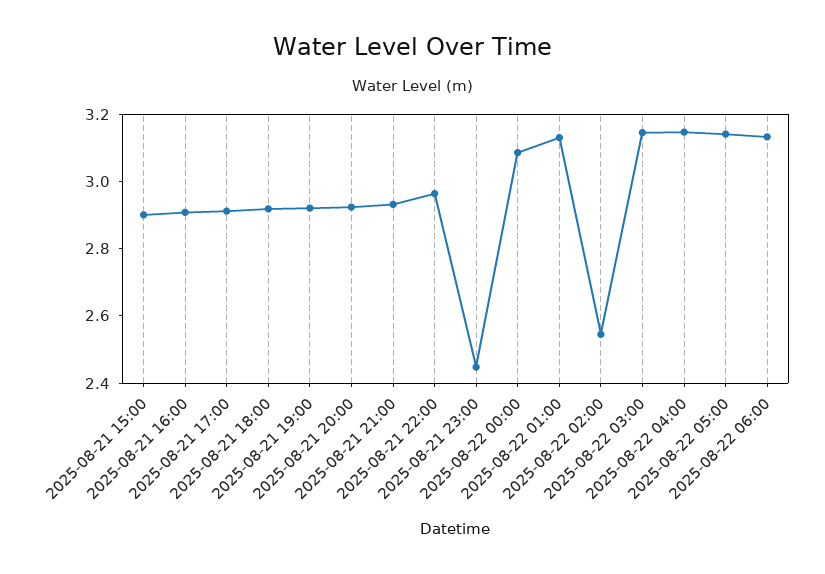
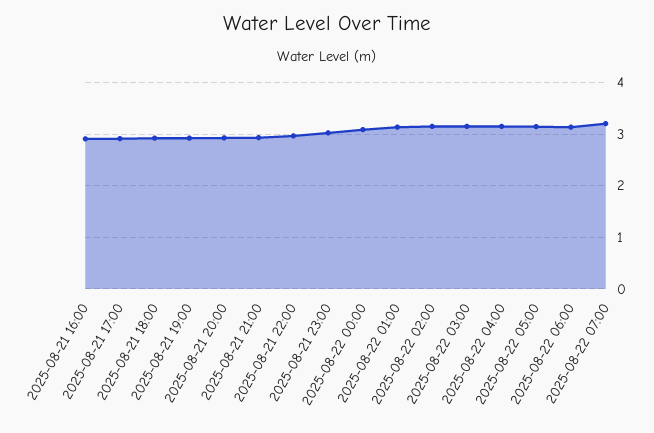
2025-08-21 15:00: 2.9 -> none
2025-08-21 23:00: 2.45 -> 3
2025-08-22 02:00: 2.55 -> 3.2
2025-08-22 07:00: none -> 3.2

